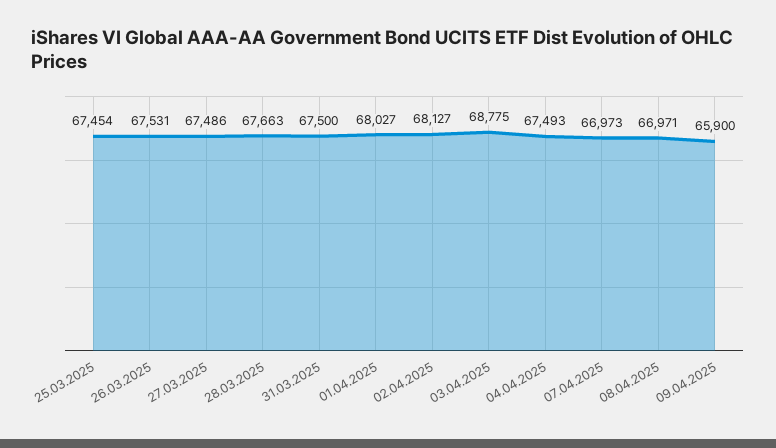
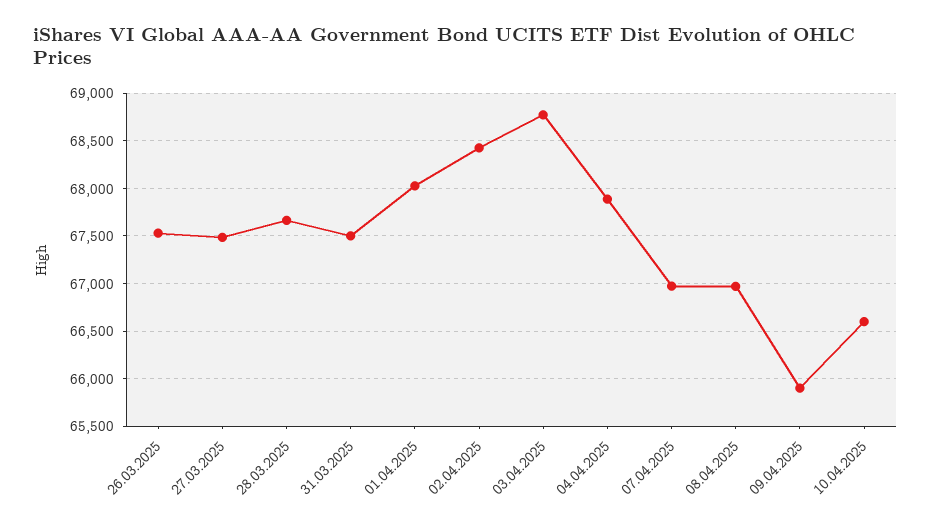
25.03.2025: 67454 -> none
02.04.2025: 68127 -> 68400
04.04.2025: 67493 -> 67900
10.04.2025: none -> 66600

